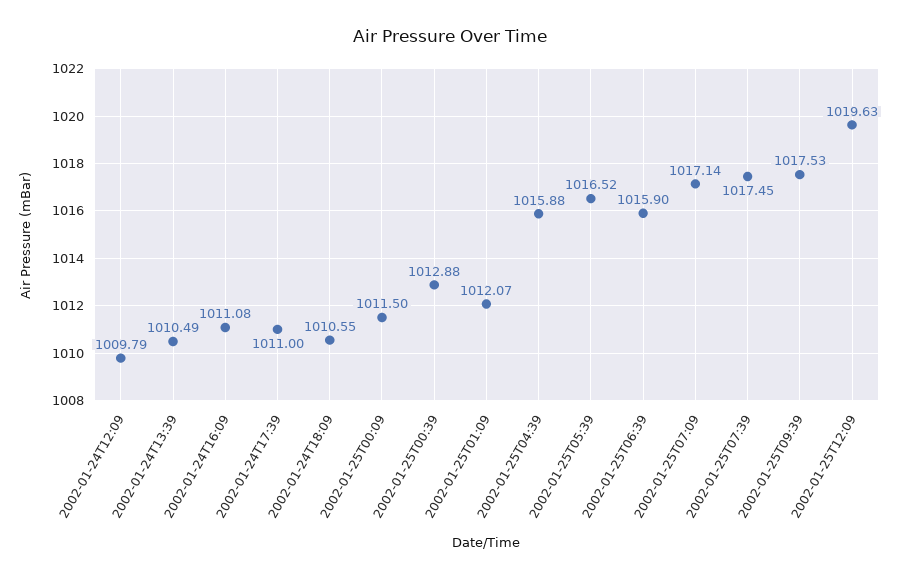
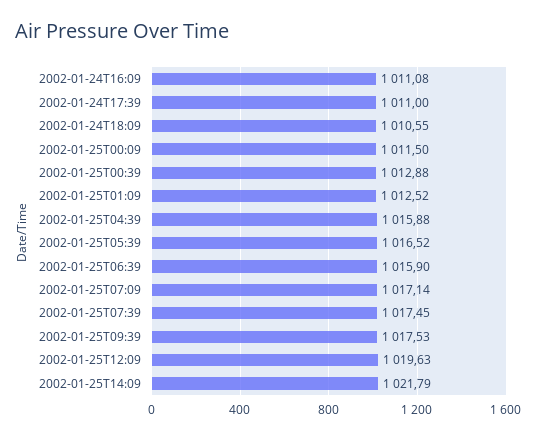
2002-01-24T12:09: 1009.79 -> none
2002-01-24T13:39: 1010.49 -> none
2002-01-25T01:09: 1012.07 -> 1012.52
2002-01-25T14:09: none -> 1021.79

